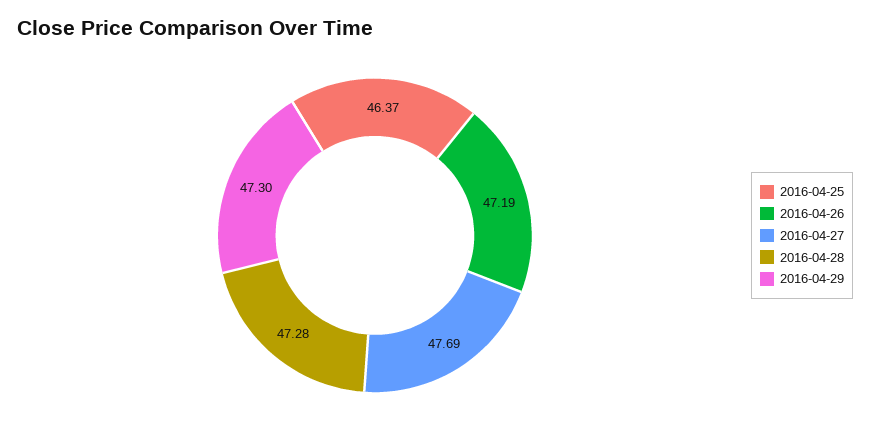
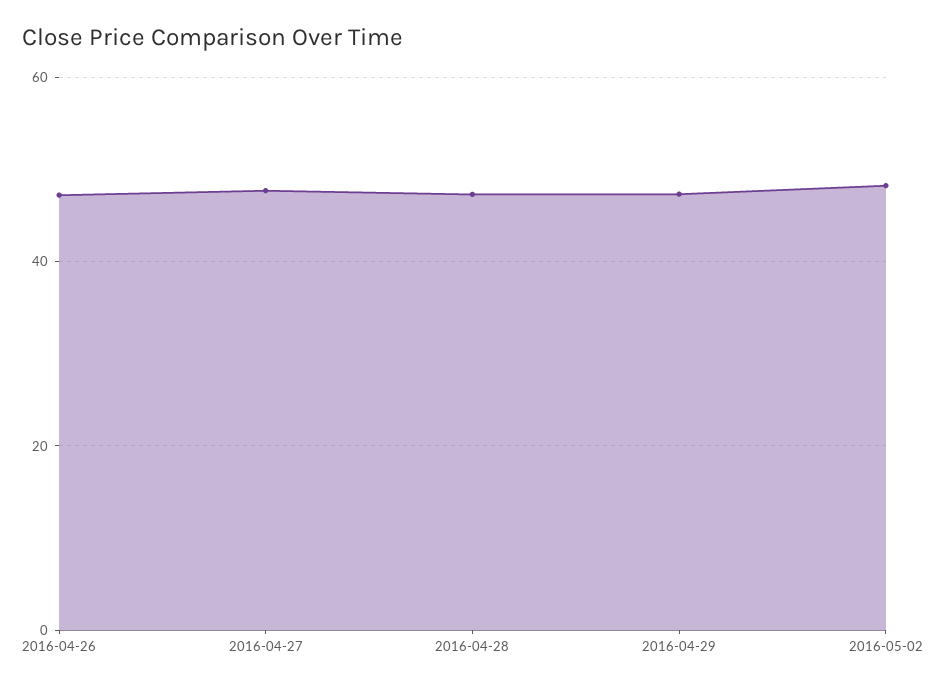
2016-04-25: 46.37 -> none
2016-05-02: none -> 48

